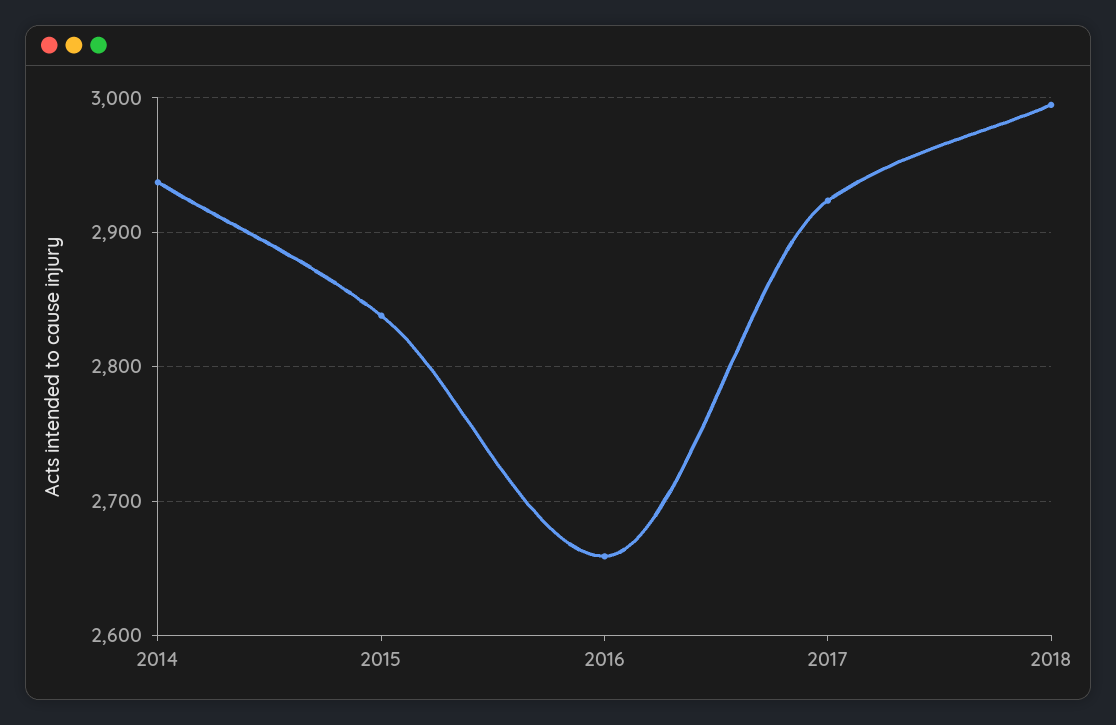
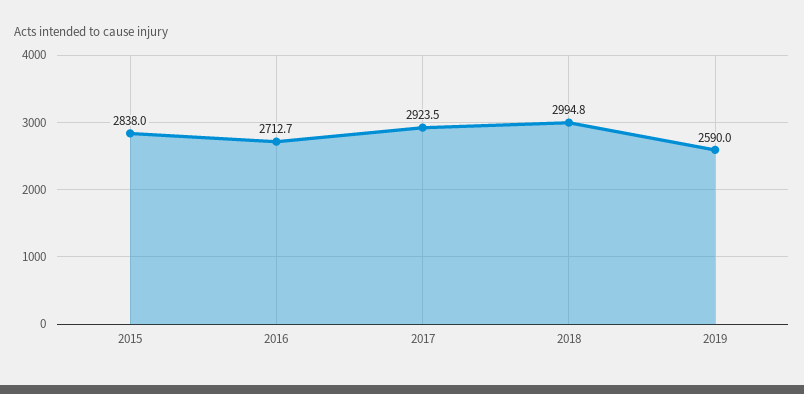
2014: 2940 -> none
2016: 2660 -> 2712.7
2019: none -> 2590

